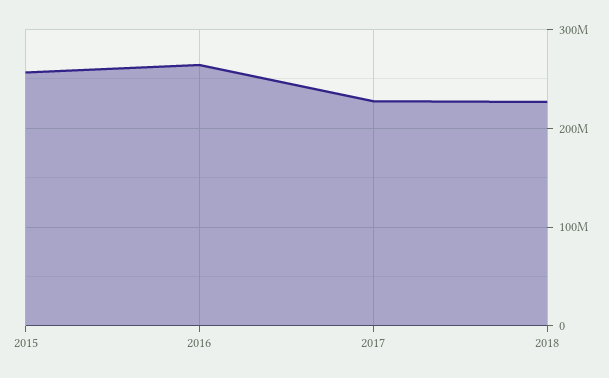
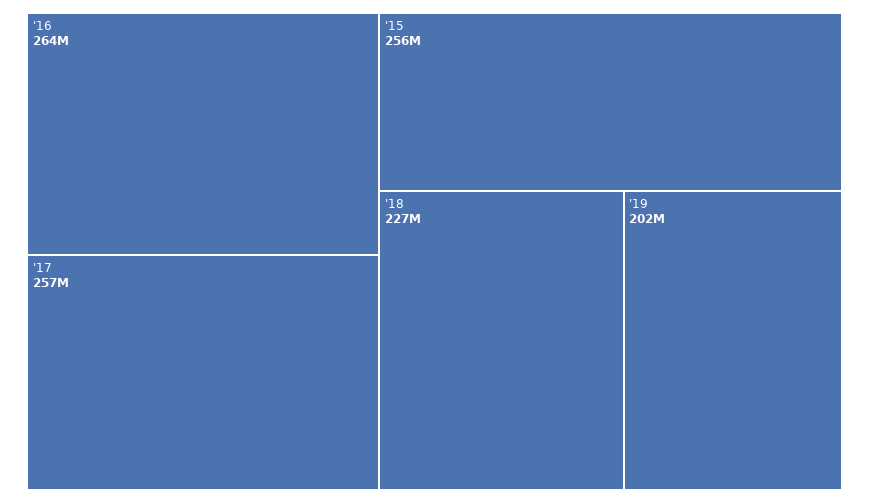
2017: 230000000 -> 257000000
'19: none -> 202000000

